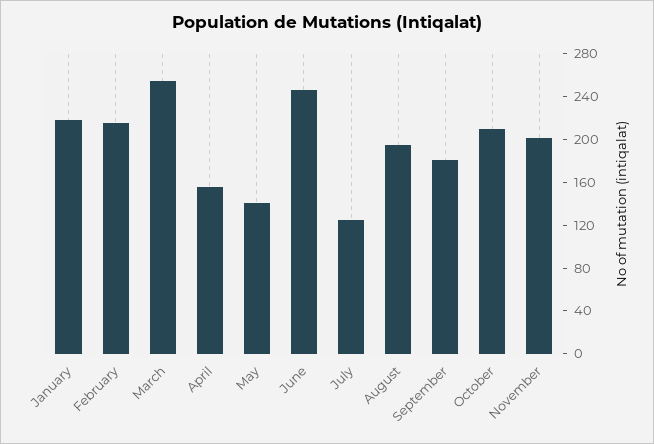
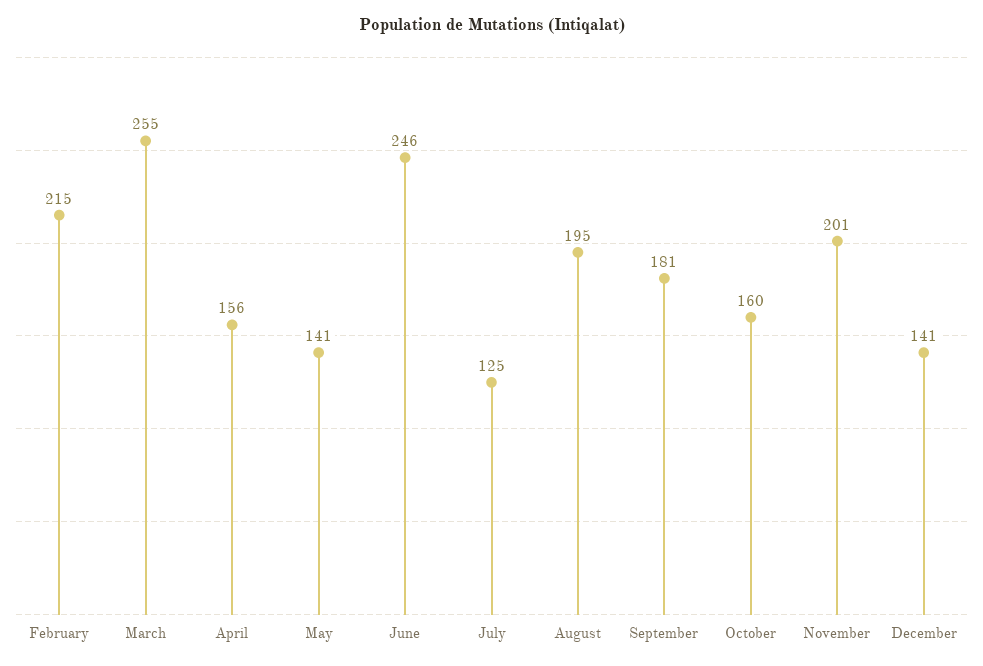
January: 220 -> none
October: 210 -> 160
December: none -> 141

